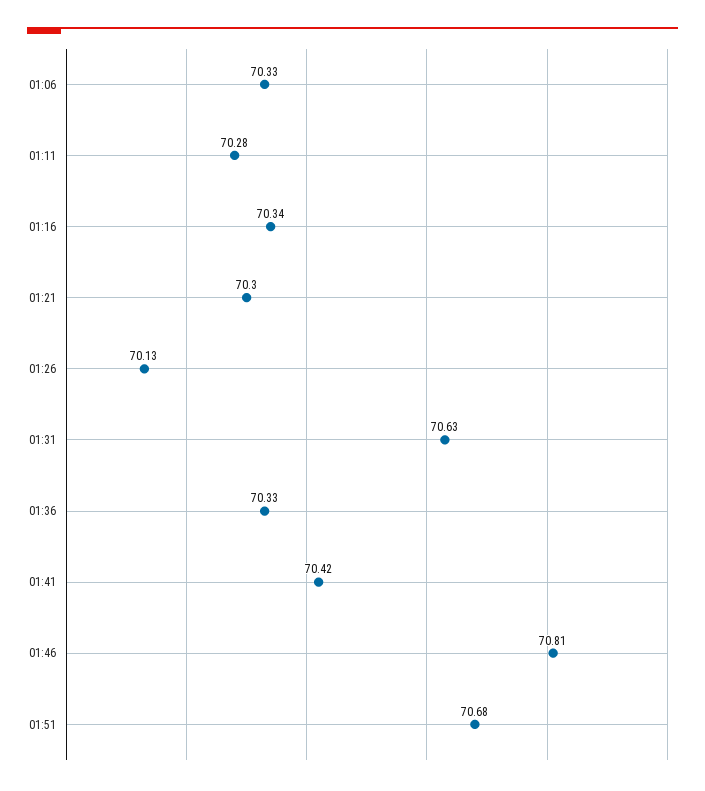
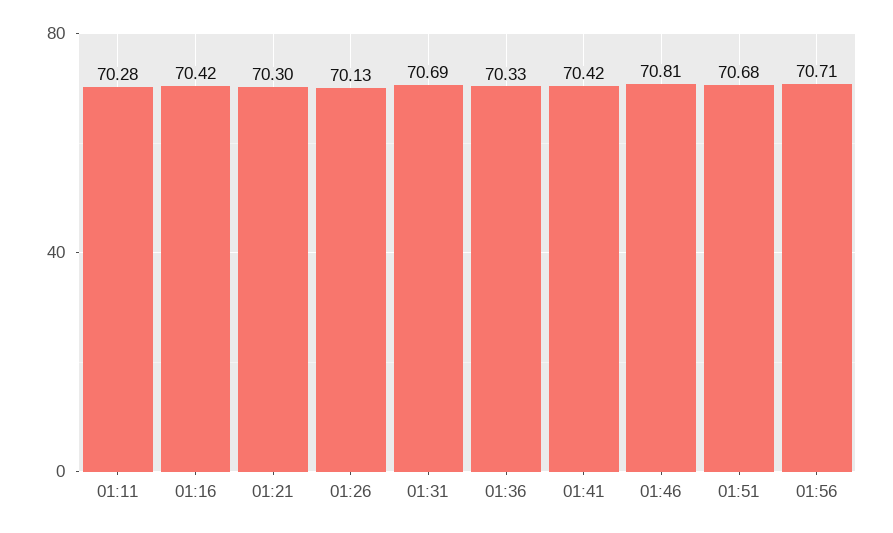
01:06: 70.33 -> none
01:16: 70.34 -> 70.42
01:31: 70.63 -> 70.69
01:56: none -> 70.71

